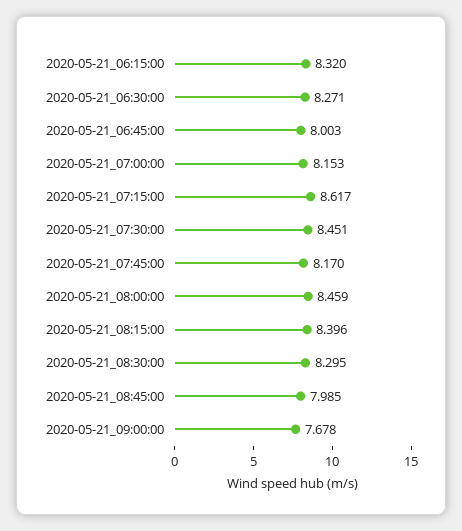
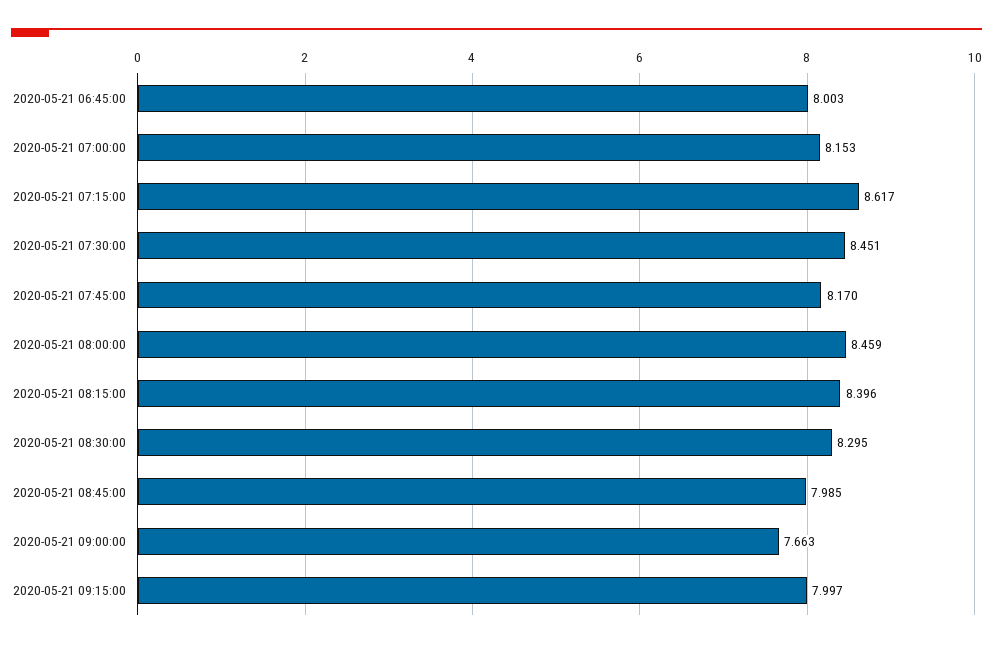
2020-05-21_06:15:00: 8.32 -> none
2020-05-21_06:30:00: 8.271 -> none
2020-05-21_09:00:00: 7.678 -> 7.663
2020-05-21 09:15:00: none -> 7.997

